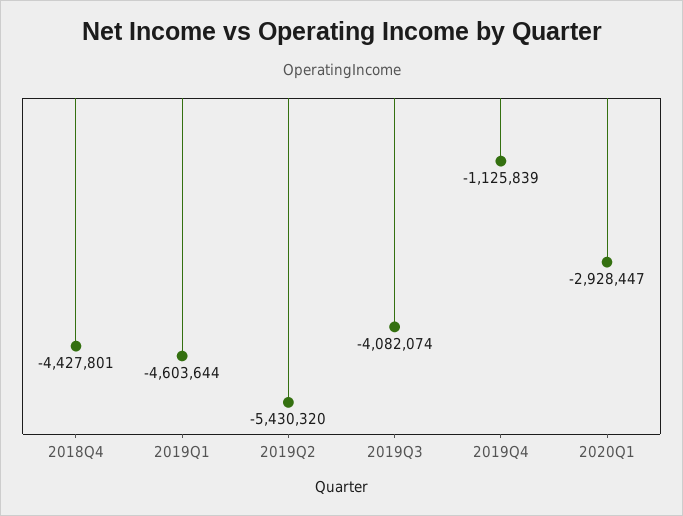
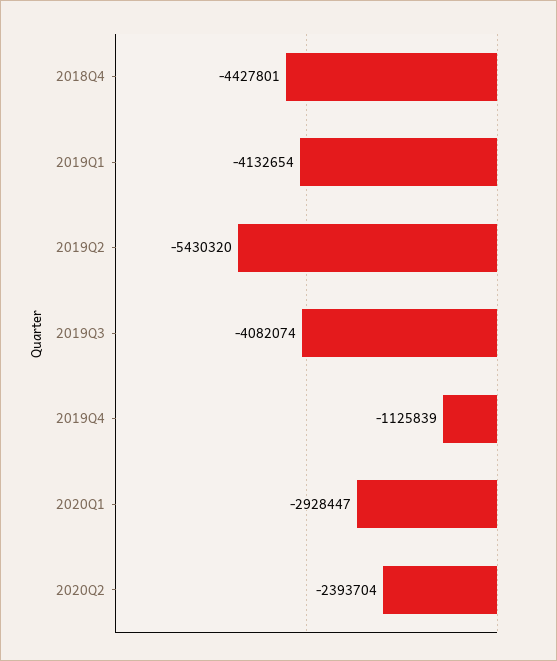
2019Q1: -4603644 -> -4132654
2020Q2: none -> -2393704

